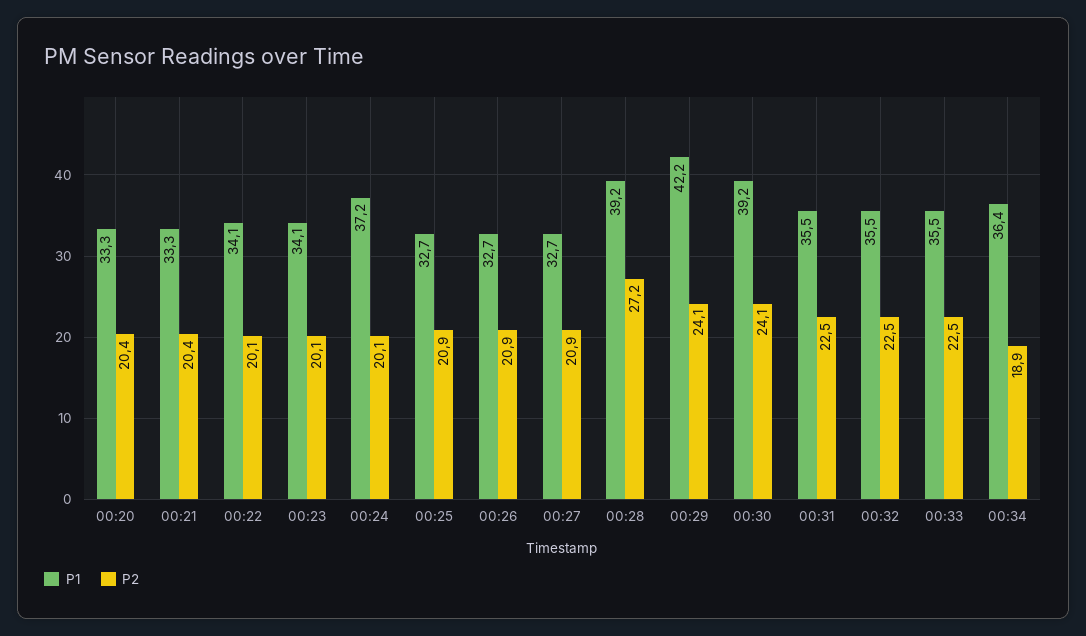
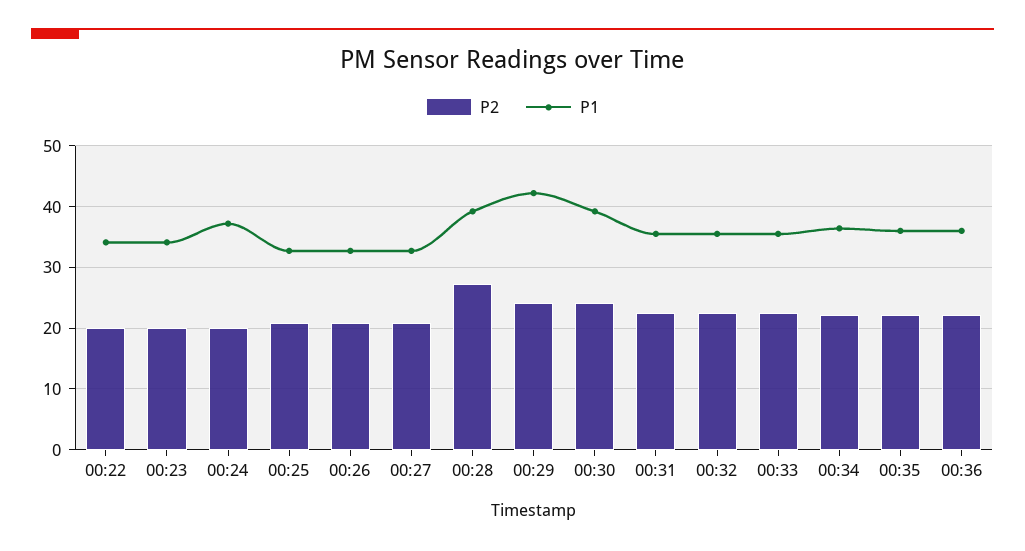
P1, 00:20: 33.3 -> none
P2, 00:20: 20.4 -> none
P1, 00:21: 33.3 -> none
P2, 00:21: 20.4 -> none
P2, 00:34: 18.9 -> 22
P2, 00:35: none -> 22
P1, 00:35: none -> 36
P2, 00:36: none -> 22
P1, 00:36: none -> 36

